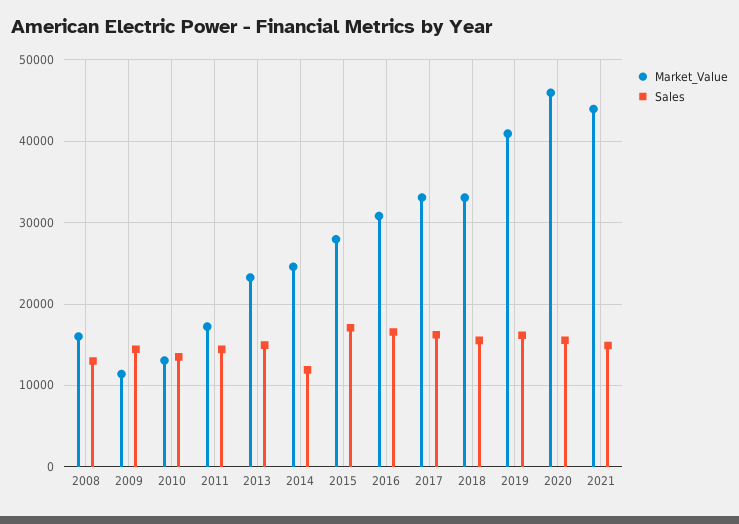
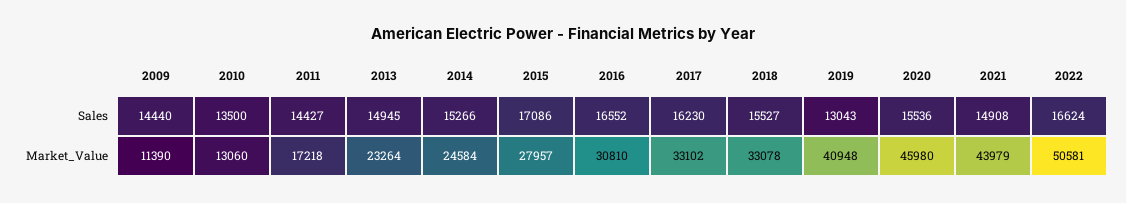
Market_Value, 2008: 16000 -> none
Sales, 2008: 13000 -> none
Sales, 2014: 12000 -> 15266
Sales, 2019: 16000 -> 13043
Sales, 2022: none -> 16624
Market_Value, 2022: none -> 50581

